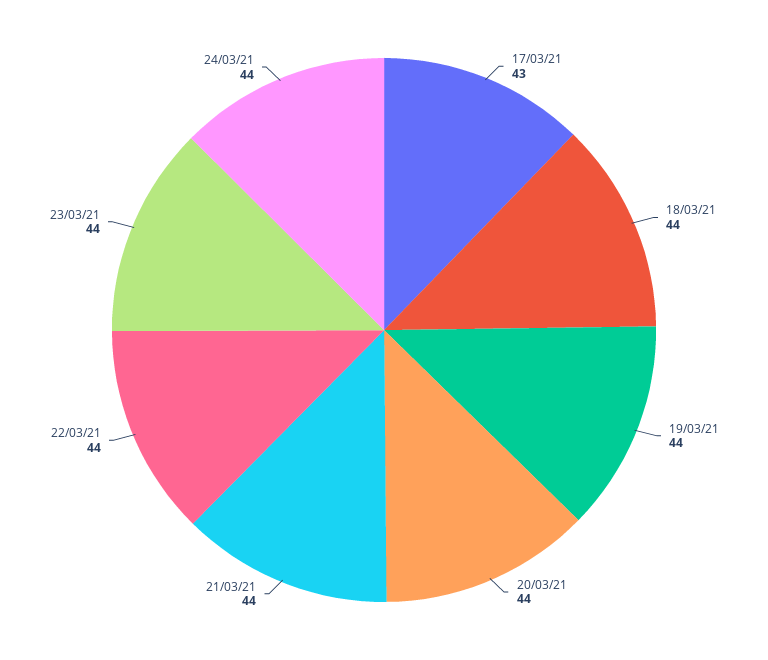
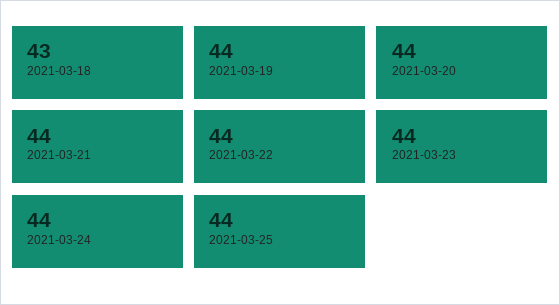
17/03/21: 43 -> none
18/03/21: 44 -> 43
2021-03-25: none -> 44

